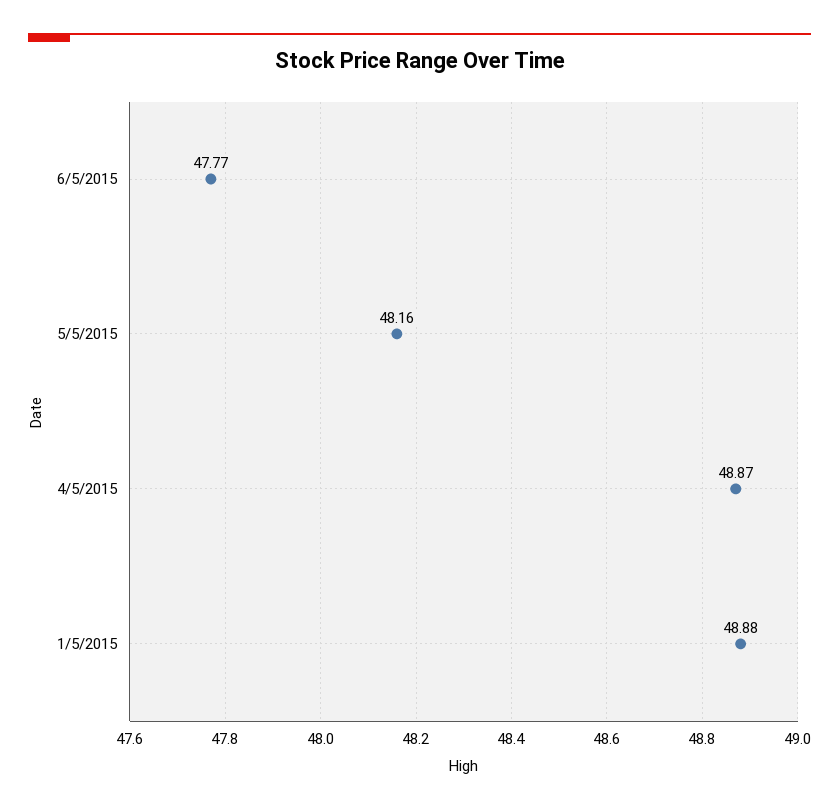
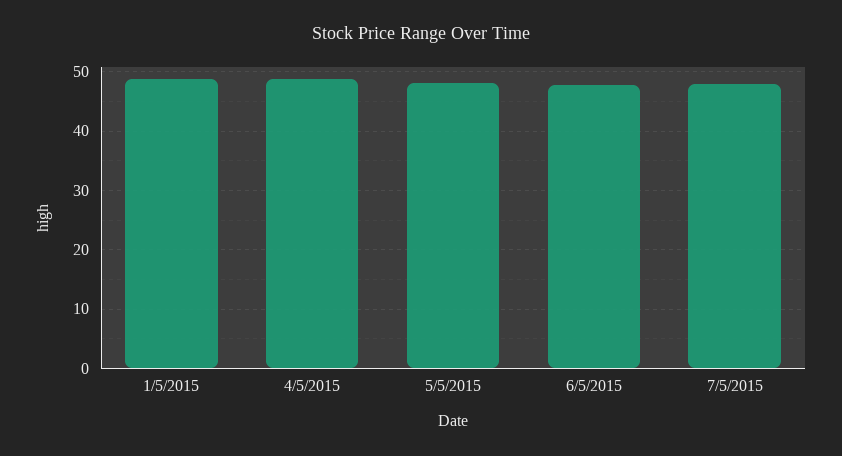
7/5/2015: none -> 48

